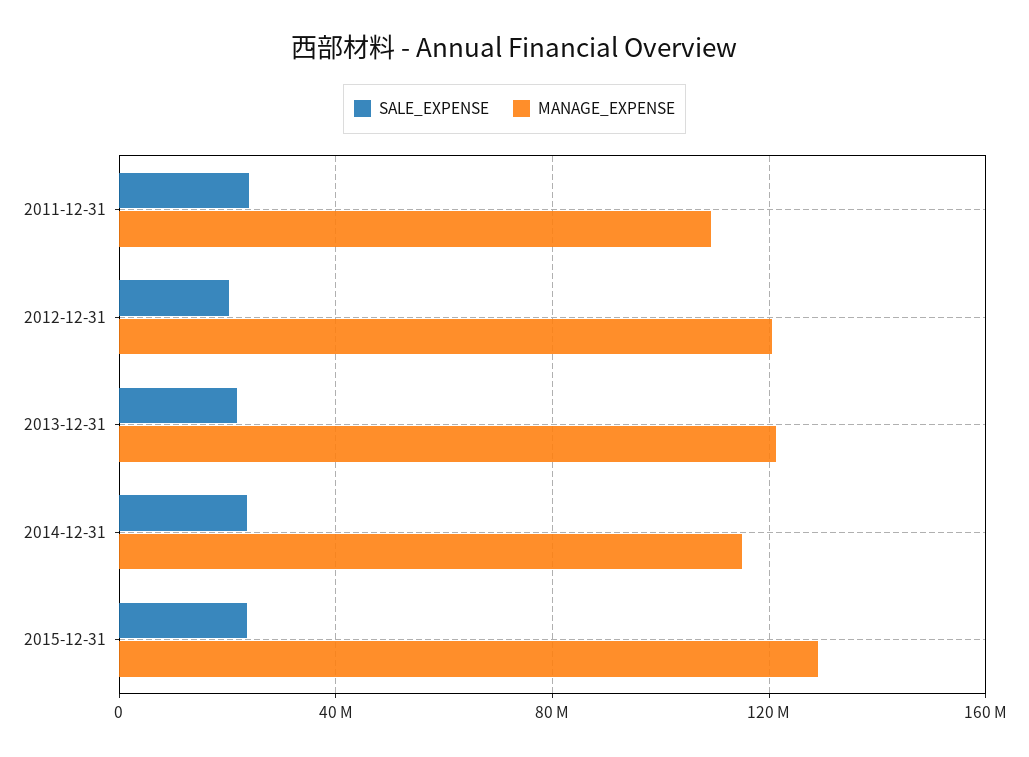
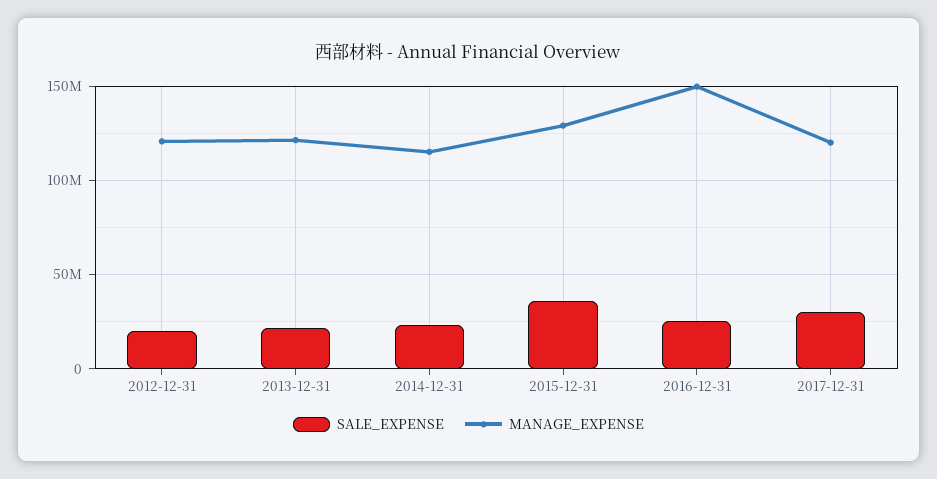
SALE_EXPENSE, 2011-12-31: 25000000 -> none
MANAGE_EXPENSE, 2011-12-31: 110000000 -> none
SALE_EXPENSE, 2015-12-31: 25000000 -> 35000000
SALE_EXPENSE, 2016-12-31: none -> 25000000
MANAGE_EXPENSE, 2016-12-31: none -> 150000000
SALE_EXPENSE, 2017-12-31: none -> 30000000
MANAGE_EXPENSE, 2017-12-31: none -> 120000000

